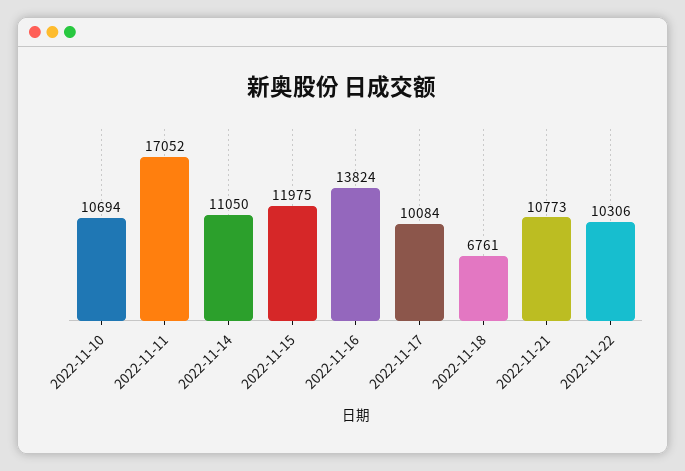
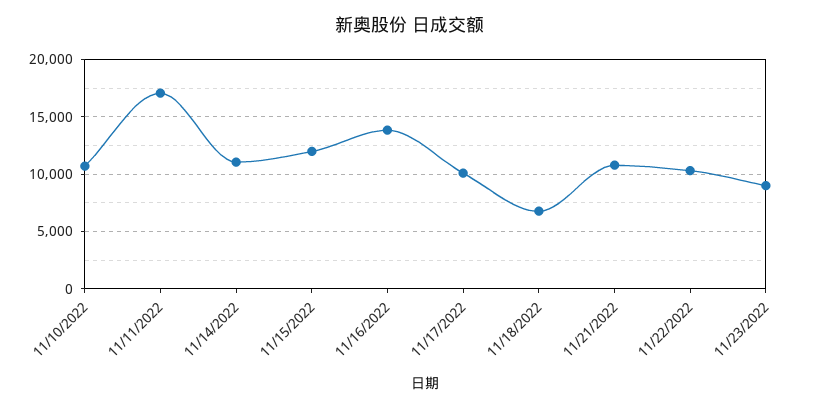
11/23/2022: none -> 9000

